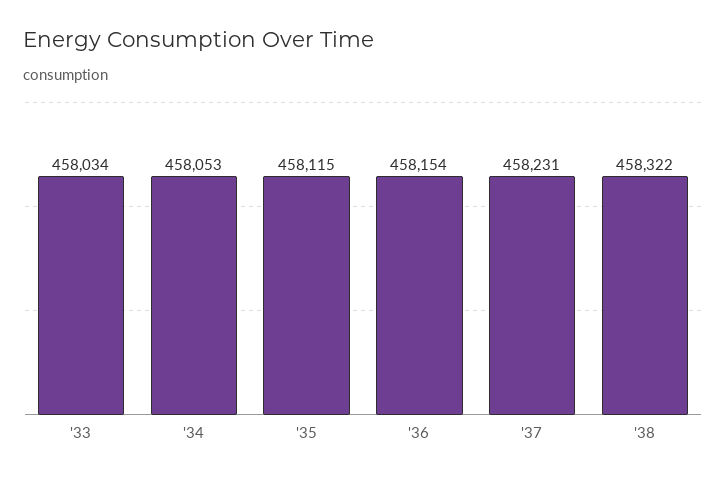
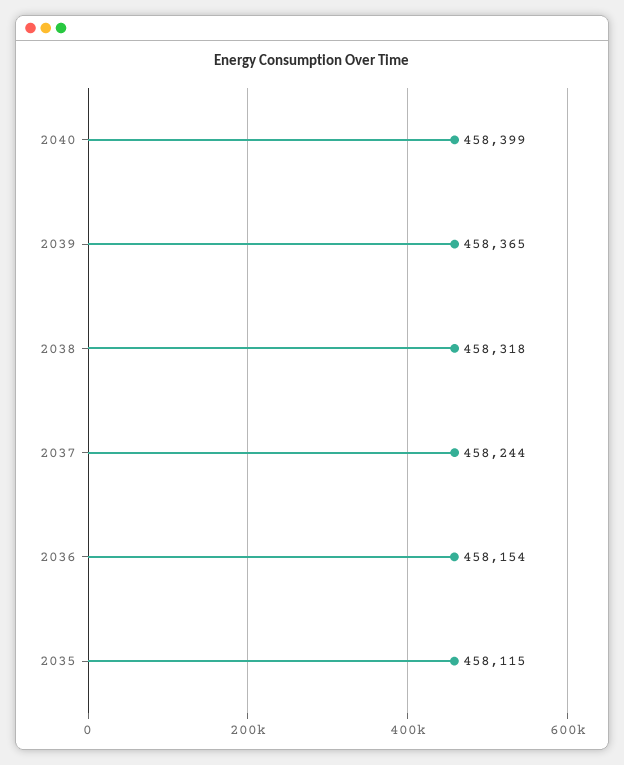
'33: 458034 -> none
'34: 458053 -> none
'37: 458231 -> 458244
'38: 458322 -> 458318
2040: none -> 458399
2039: none -> 458365

